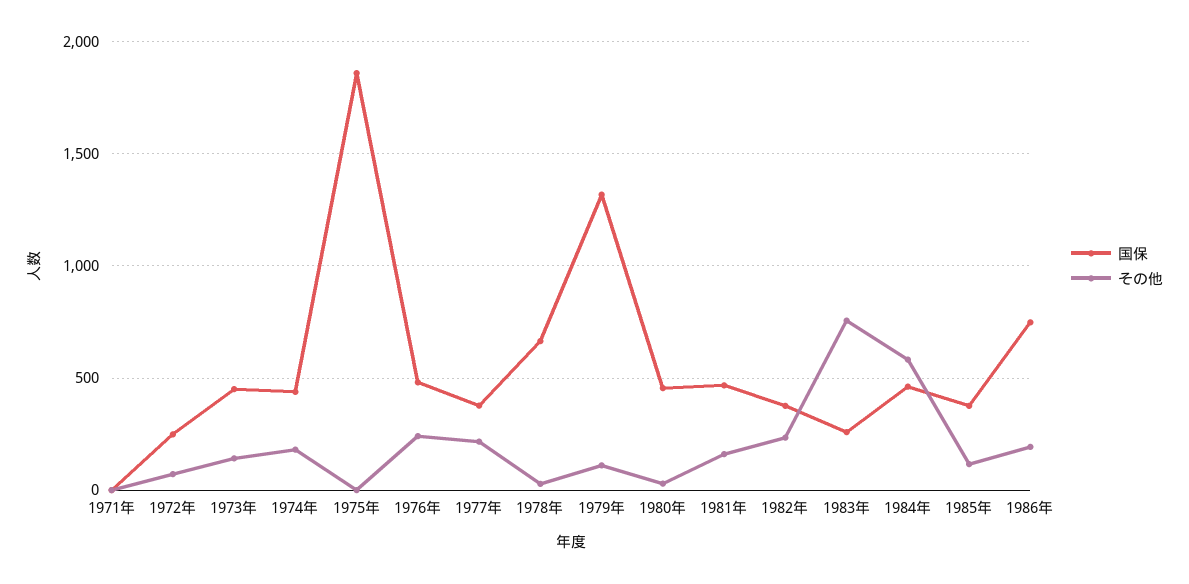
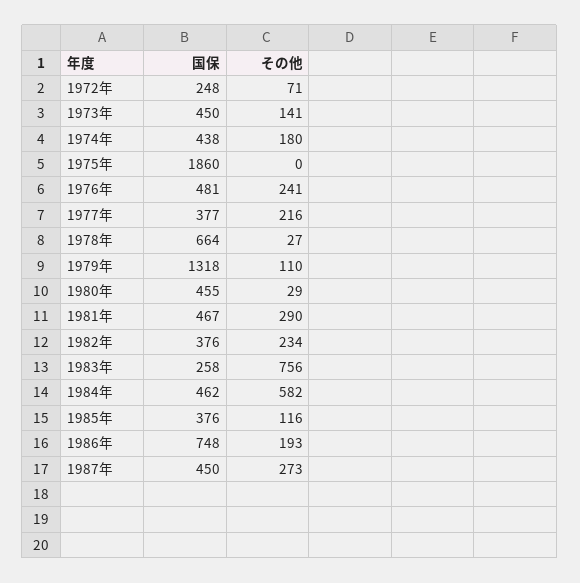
国保, 1971年: 0 -> none
その他, 1971年: 0 -> none
その他, 1981年: 150 -> 290
国保, 1987年: none -> 450
その他, 1987年: none -> 273

